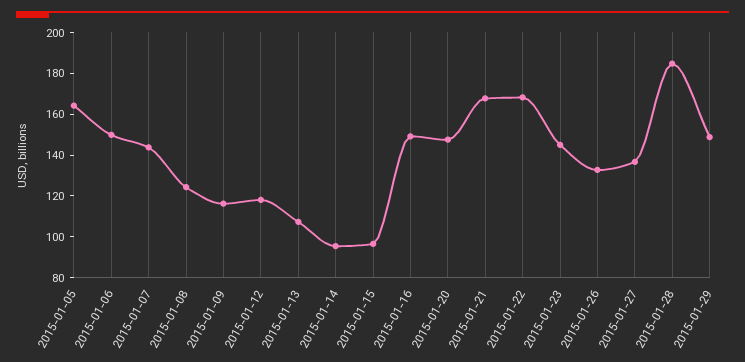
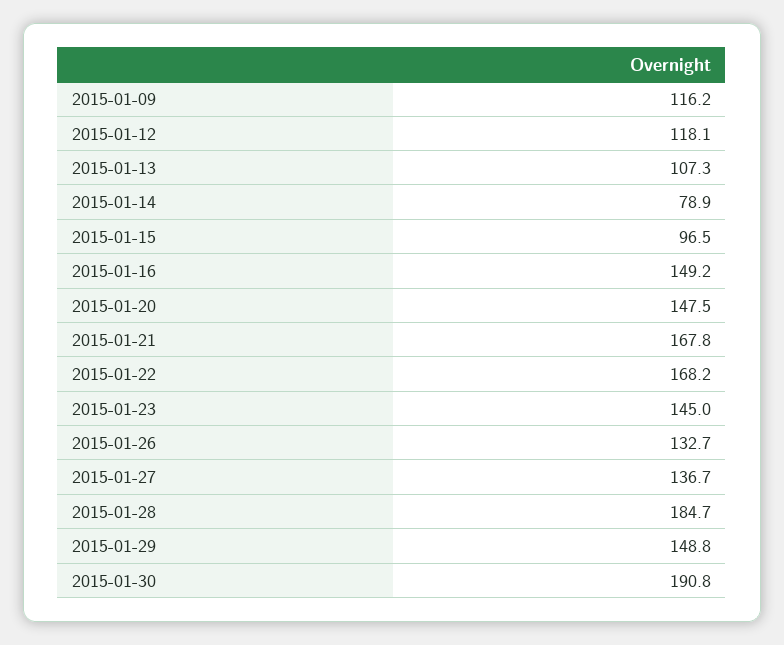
2015-01-05: 165 -> none
2015-01-06: 150 -> none
2015-01-07: 145 -> none
2015-01-08: 125 -> none
2015-01-14: 95 -> 78.9
2015-01-30: none -> 190.8

